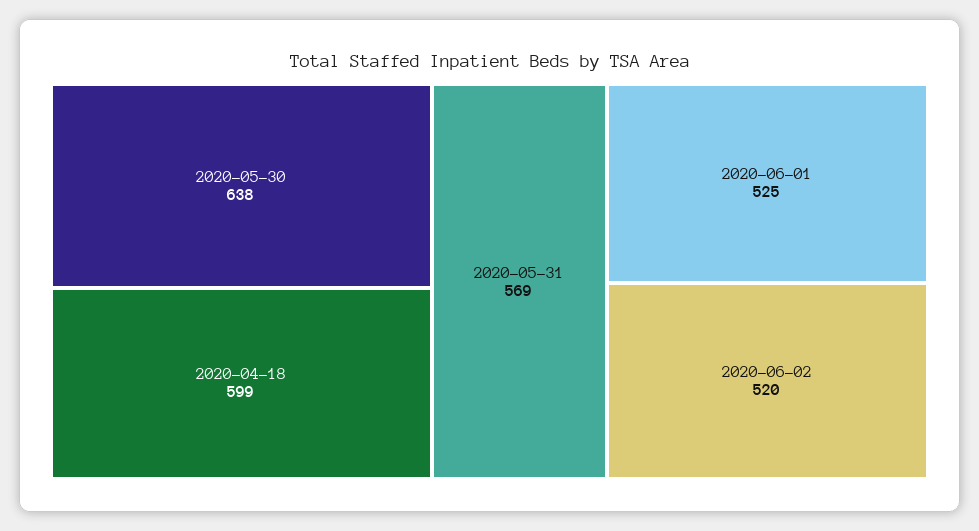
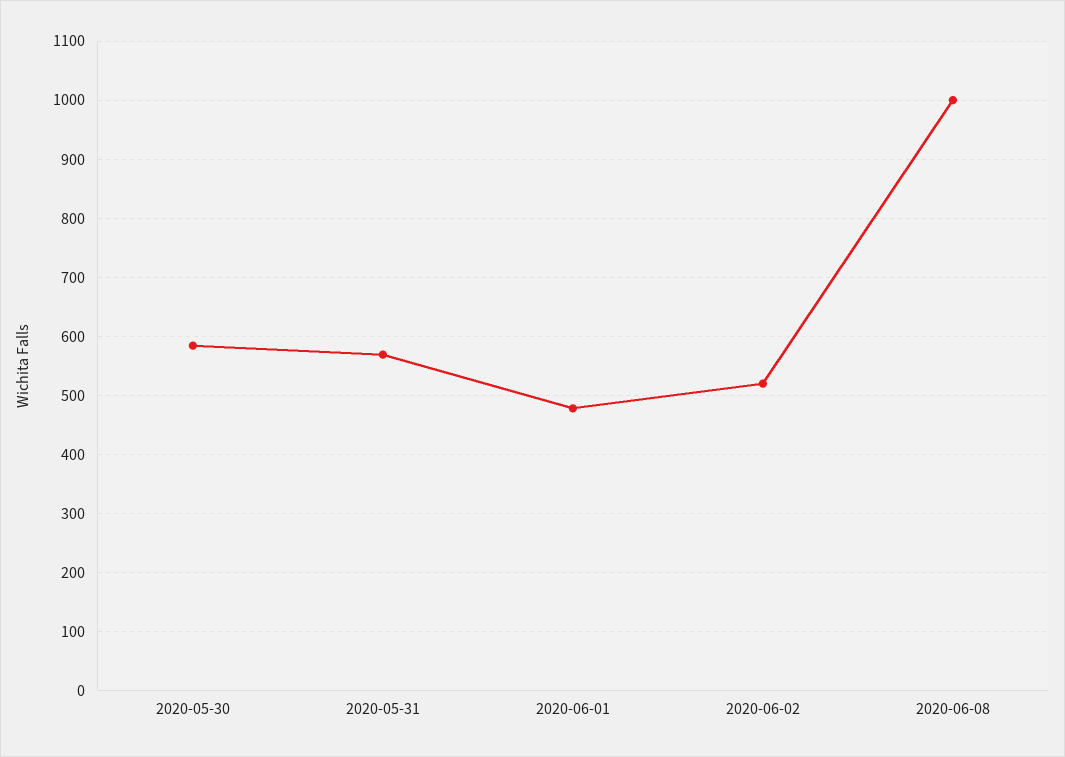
2020-05-30: 638 -> 580
2020-04-18: 599 -> none
2020-06-01: 525 -> 480
2020-06-08: none -> 1000

